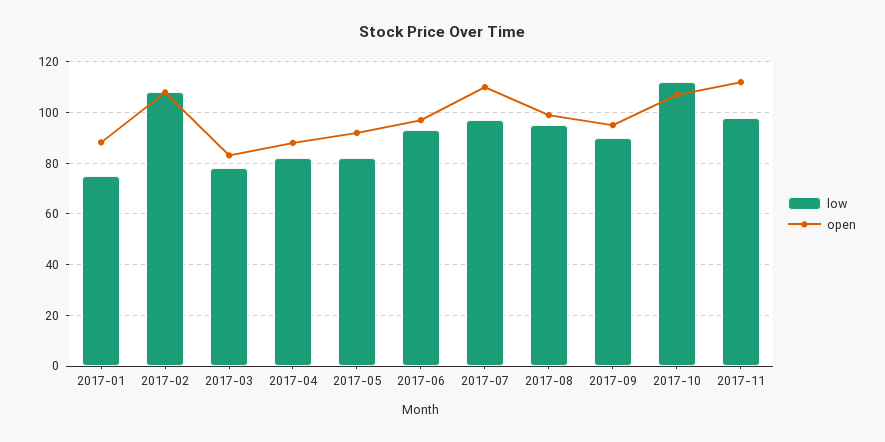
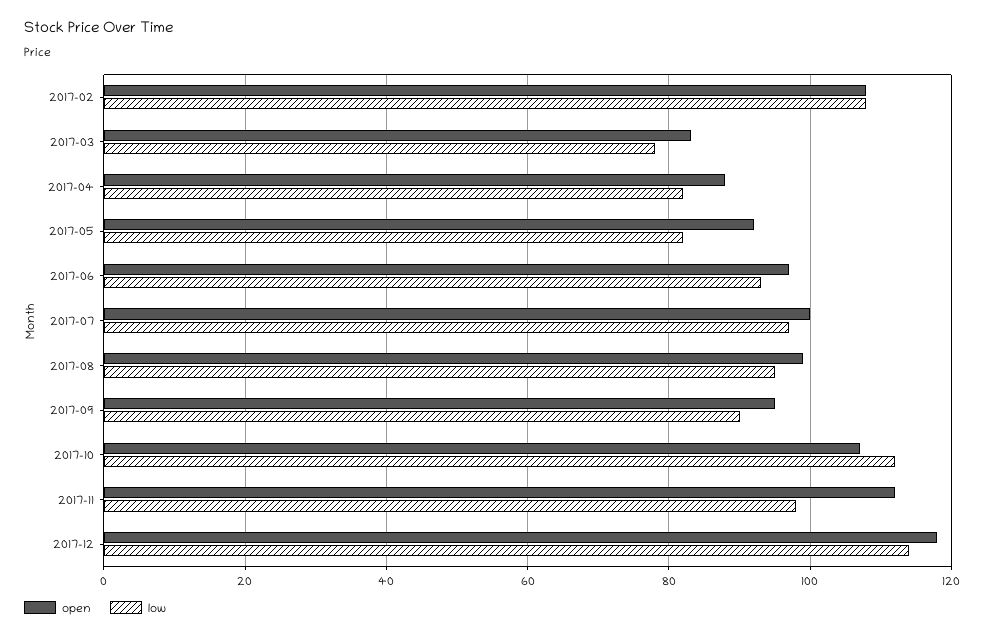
low, 2017-01: 75 -> none
open, 2017-01: 87.5 -> none
open, 2017-07: 110 -> 100
open, 2017-12: none -> 118
low, 2017-12: none -> 114

